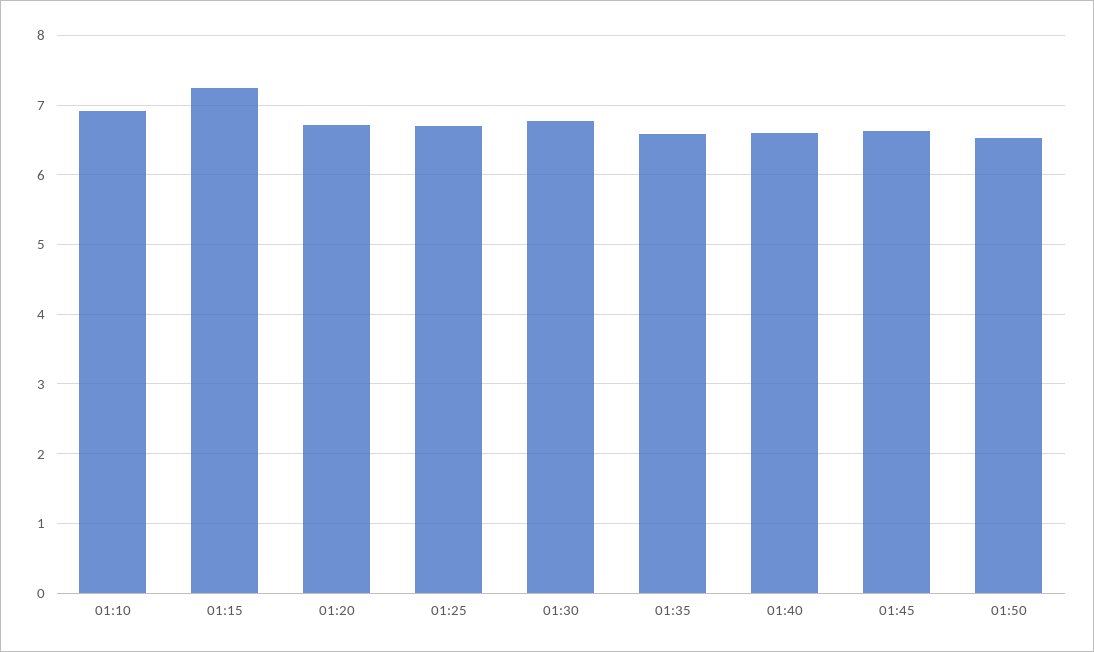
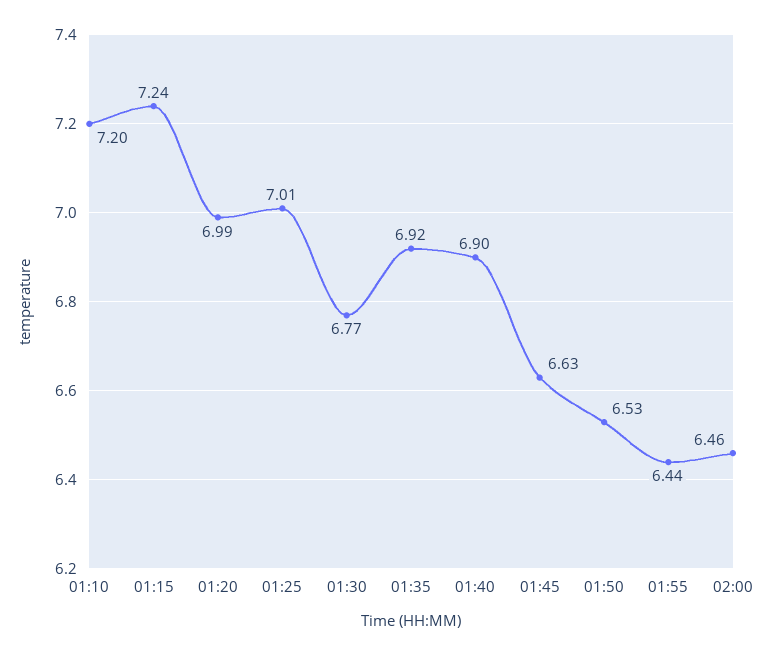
01:10: 6.9 -> 7.2
01:20: 6.7 -> 6.99
01:25: 6.7 -> 7.01
01:35: 6.6 -> 6.92
01:40: 6.6 -> 6.9
01:55: none -> 6.44
02:00: none -> 6.46

